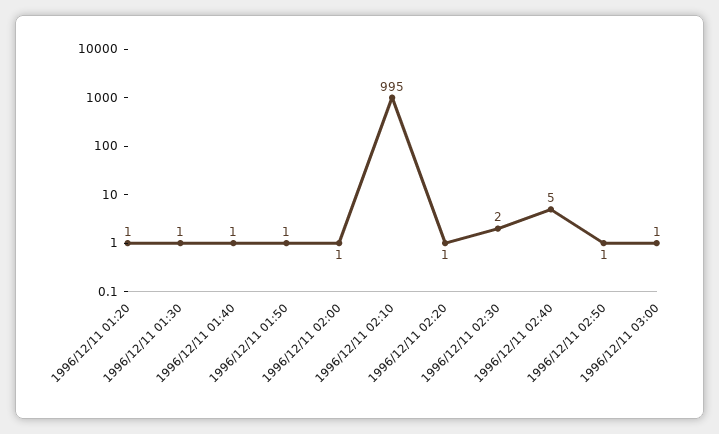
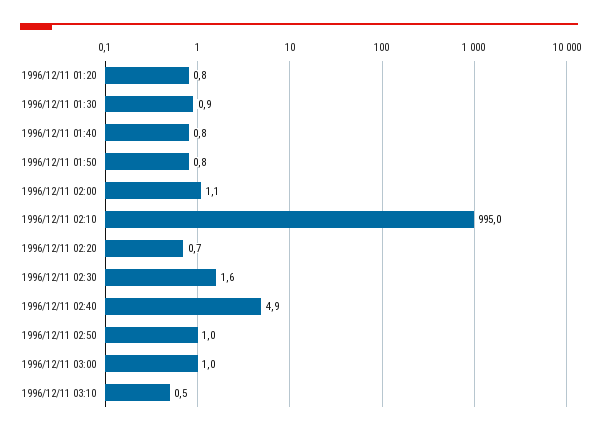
1996/12/11 03:10: none -> 0.5

